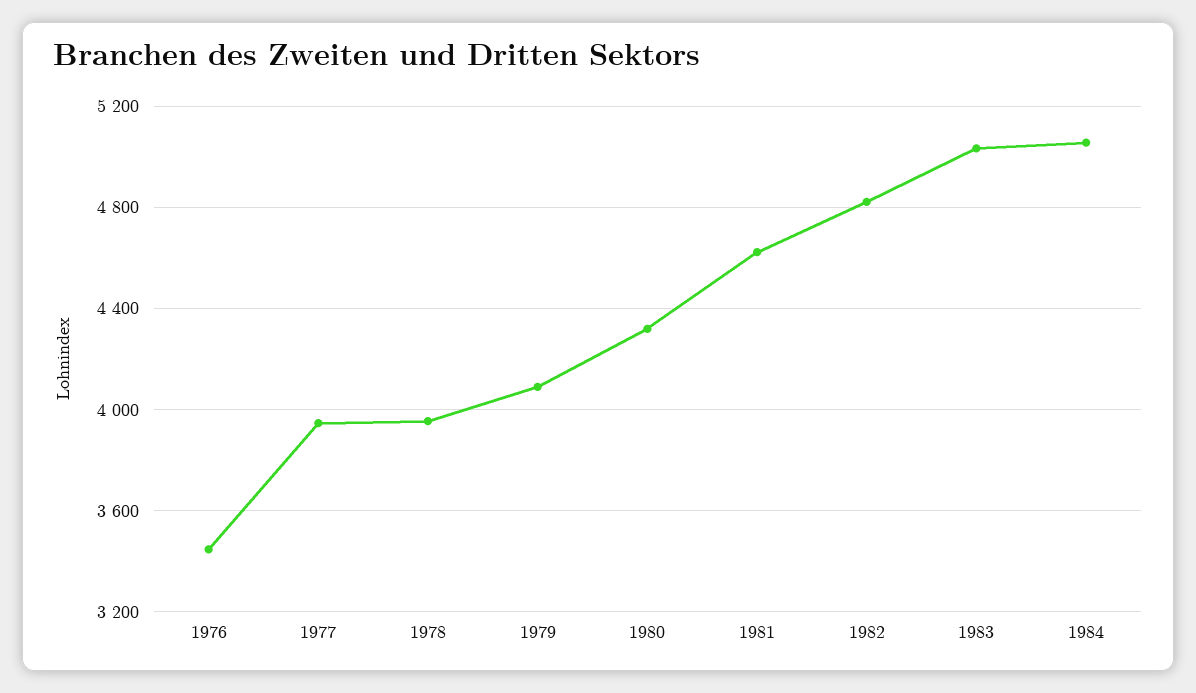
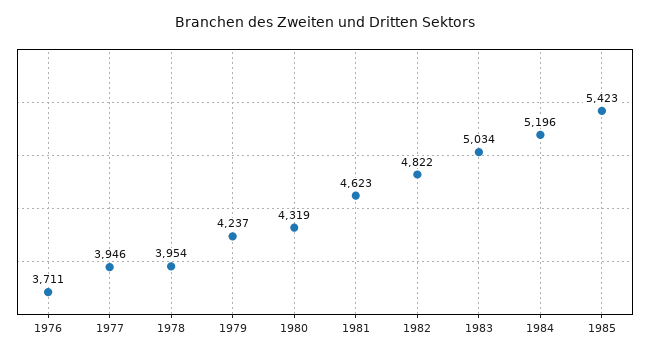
1976: 3450 -> 3711
1979: 4100 -> 4237
1984: 5050 -> 5196
1985: none -> 5423

